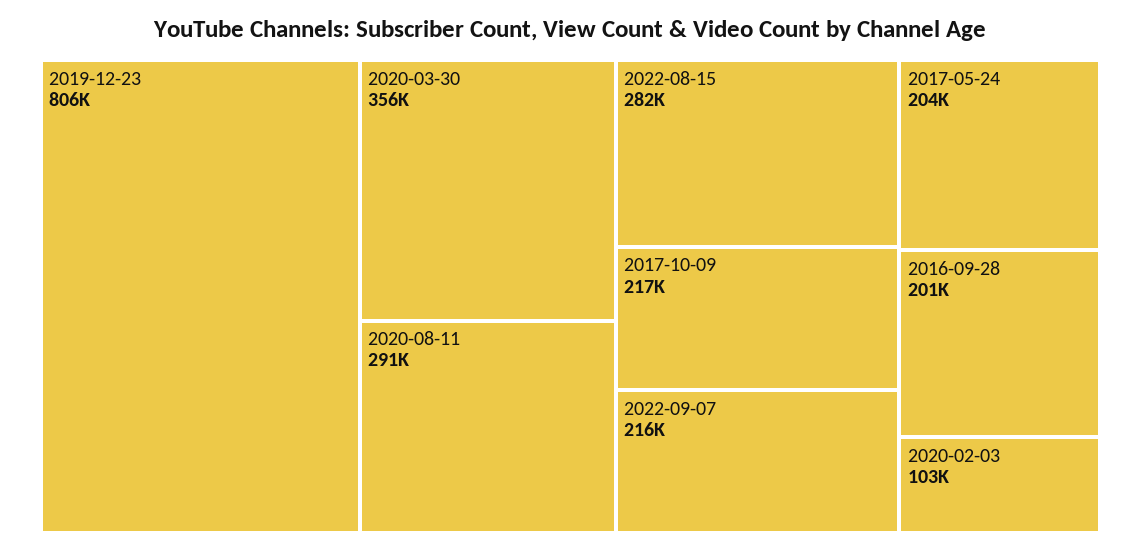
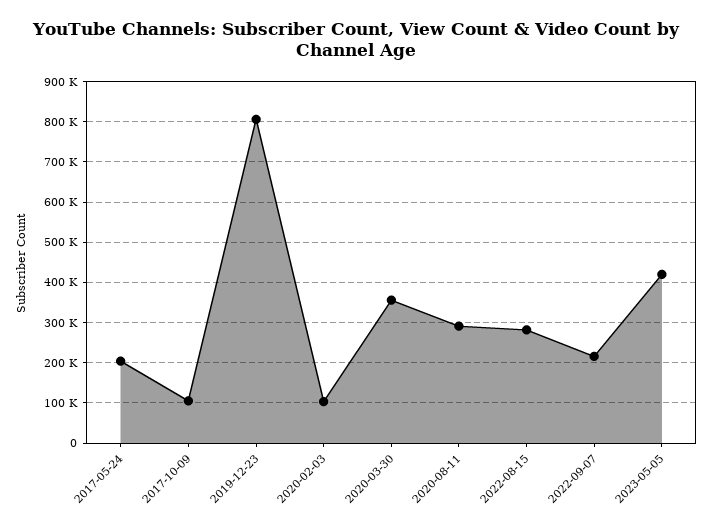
2017-10-09: 217000 -> 100000
2016-09-28: 201000 -> none
2023-05-05: none -> 420000

